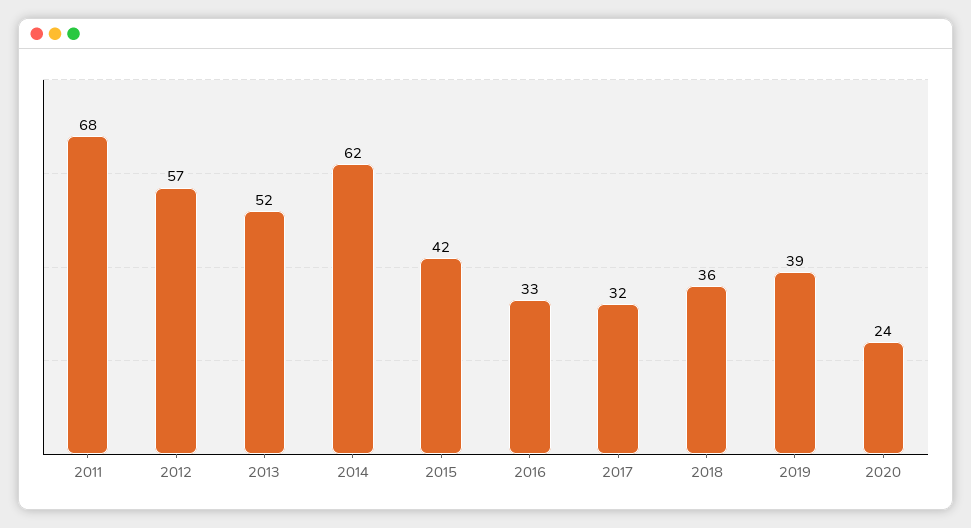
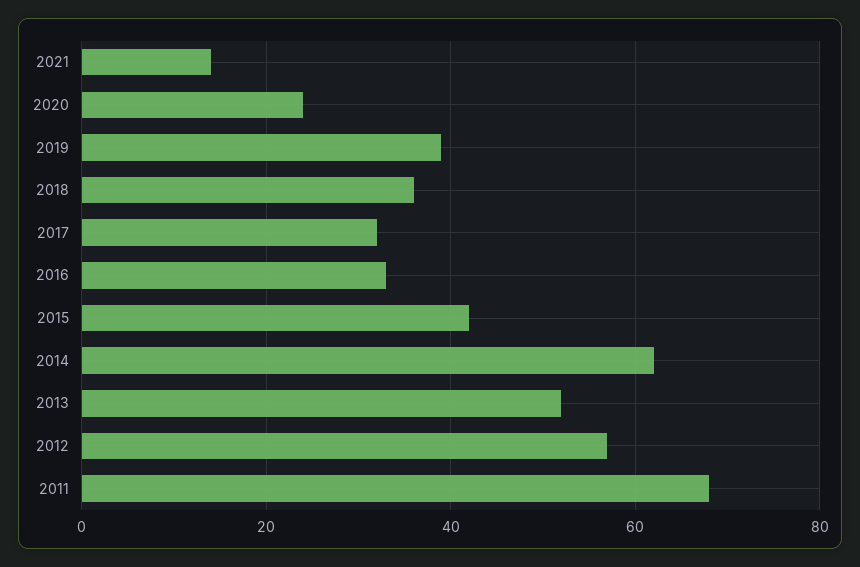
2021: none -> 15

